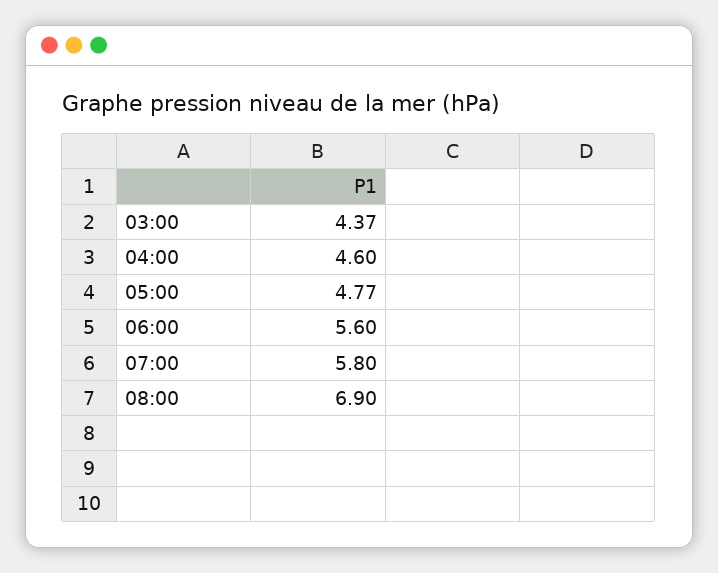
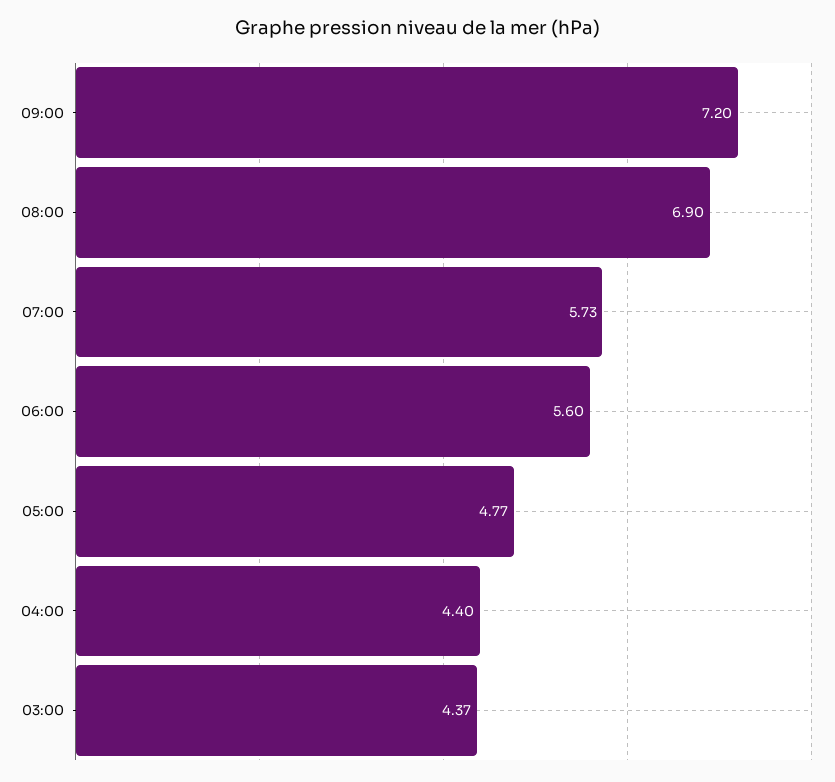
04:00: 4.6 -> 4.4
07:00: 5.8 -> 5.73
09:00: none -> 7.2

